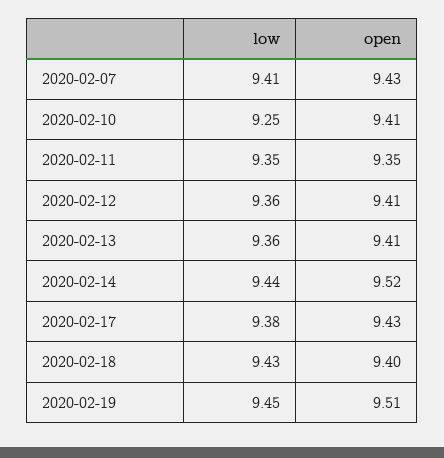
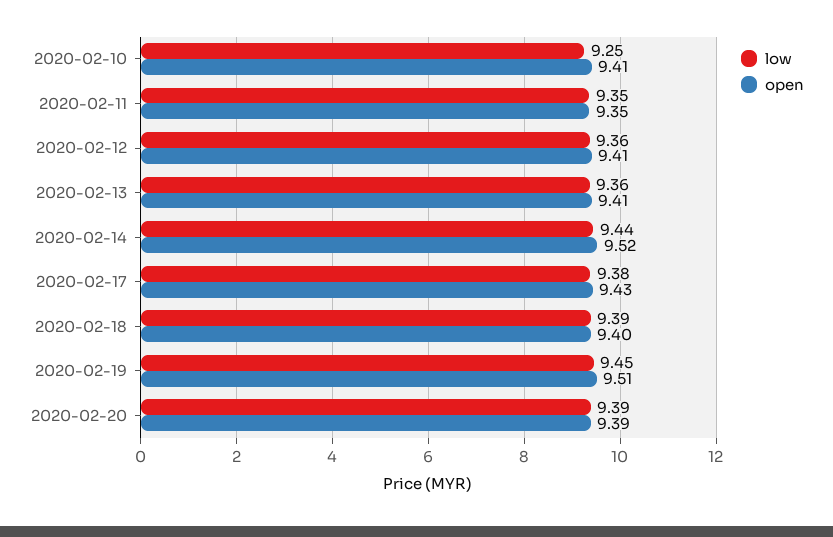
low, 2020-02-07: 9.41 -> none
open, 2020-02-07: 9.43 -> none
low, 2020-02-18: 9.43 -> 9.39
low, 2020-02-20: none -> 9.39
open, 2020-02-20: none -> 9.39

